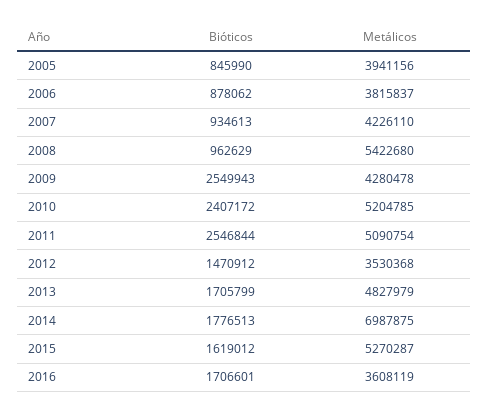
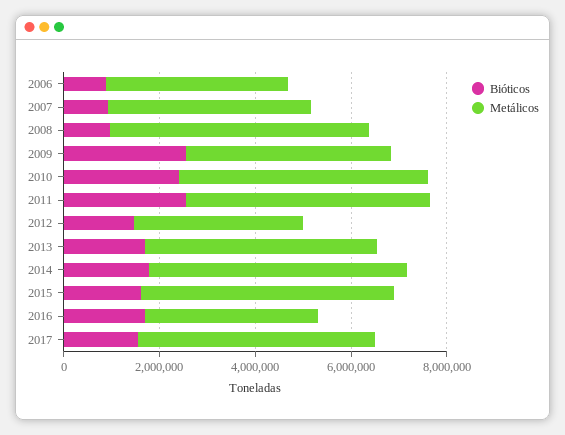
Bióticos, 2005: 845990 -> none
Metálicos, 2005: 3941156 -> none
Metálicos, 2014: 6987875 -> 5500000
Bióticos, 2017: none -> 1500000
Metálicos, 2017: none -> 5000000

